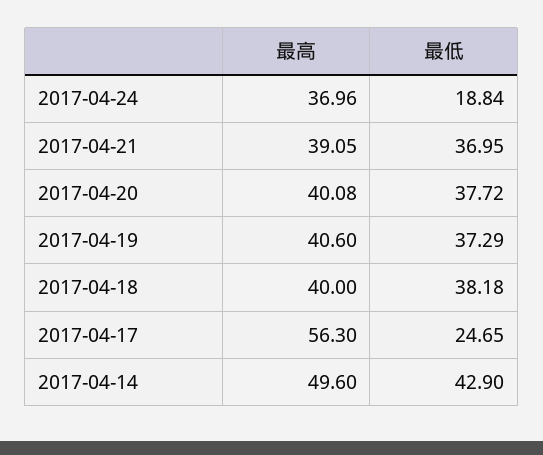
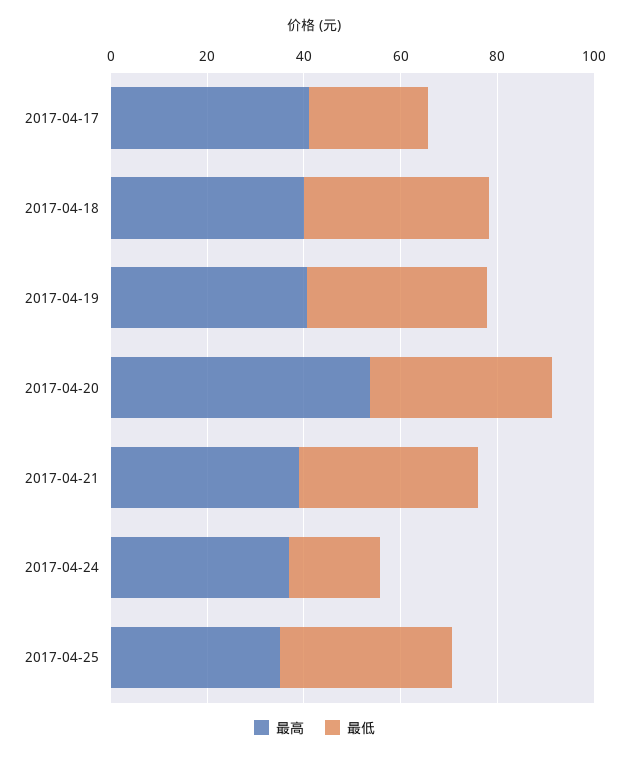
最高, 2017-04-20: 40.08 -> 55
最高, 2017-04-17: 56.3 -> 40
最高, 2017-04-14: 49.6 -> none
最低, 2017-04-14: 42.9 -> none
最高, 2017-04-25: none -> 35
最低, 2017-04-25: none -> 35

